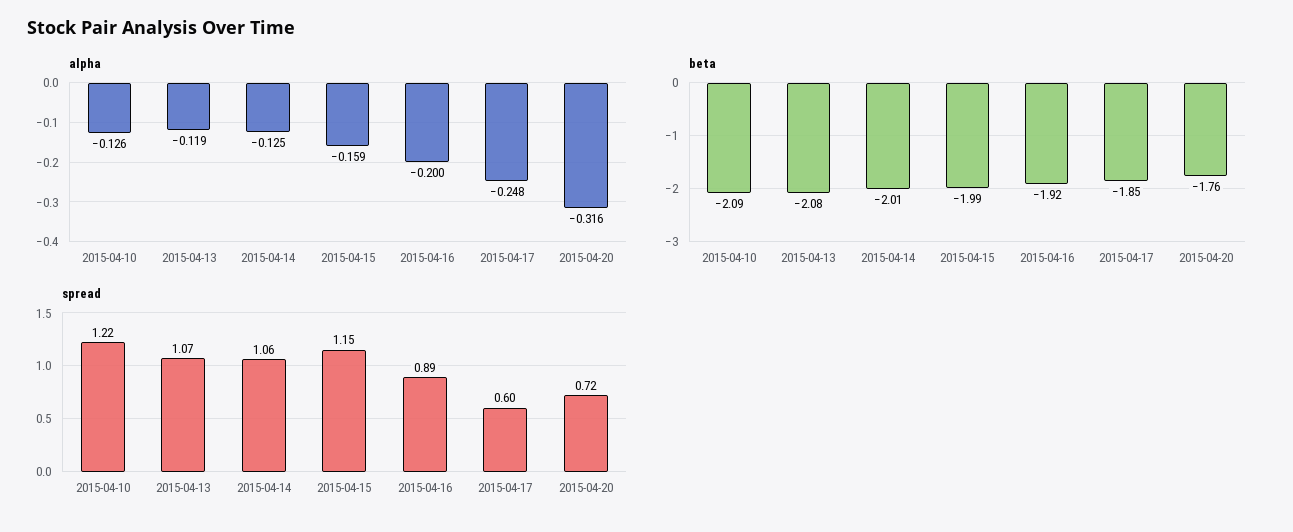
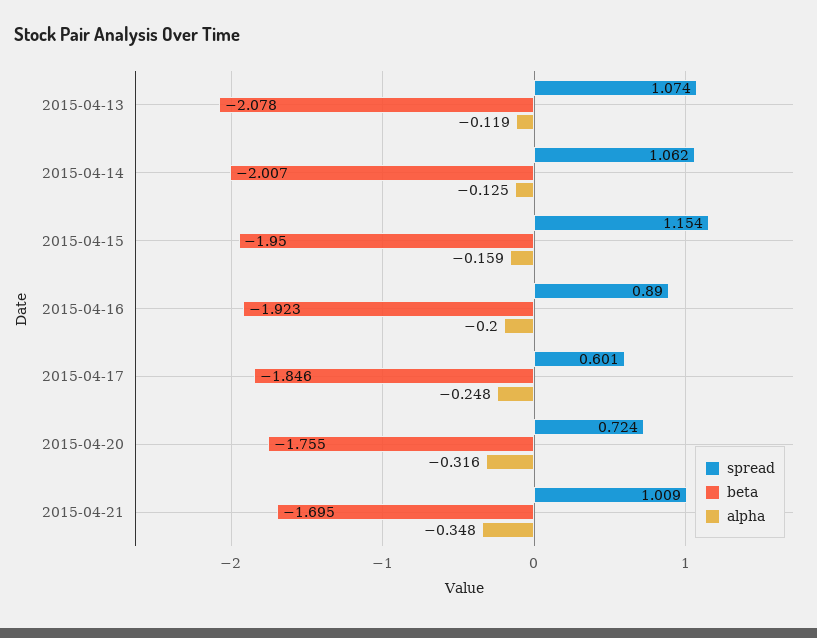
alpha, 2015-04-10: -0.126 -> none
beta, 2015-04-10: -2.09 -> none
beta, 2015-04-15: -1.99 -> -1.95
spread, 2015-04-10: 1.22 -> none
spread, 2015-04-21: none -> 1.009
beta, 2015-04-21: none -> -1.695
alpha, 2015-04-21: none -> -0.348

